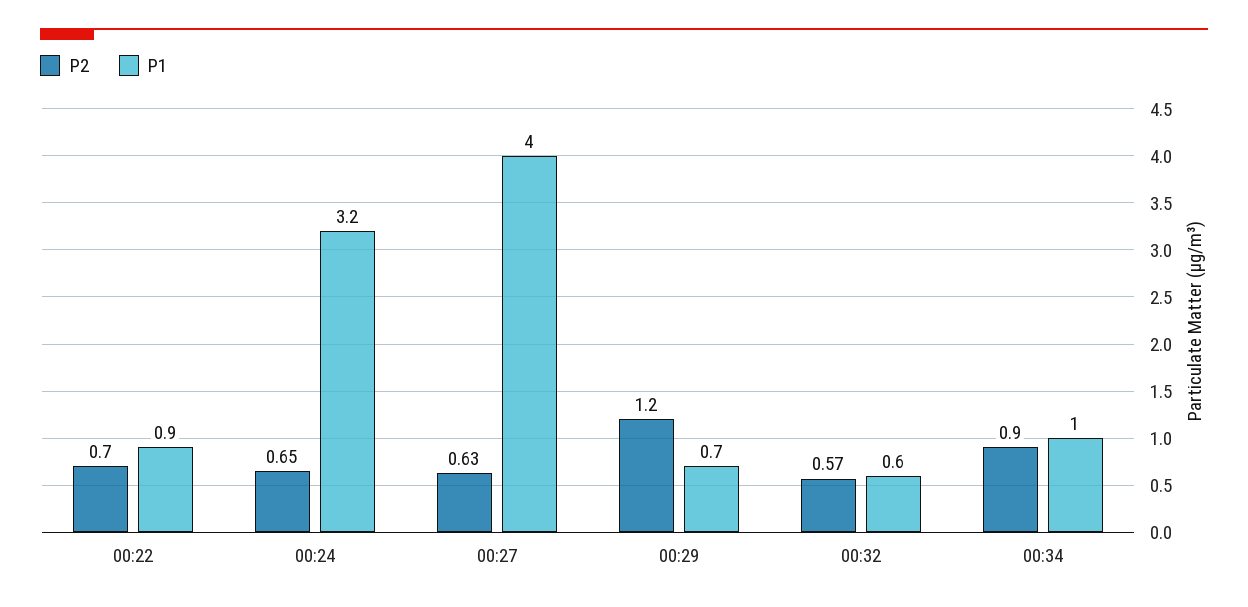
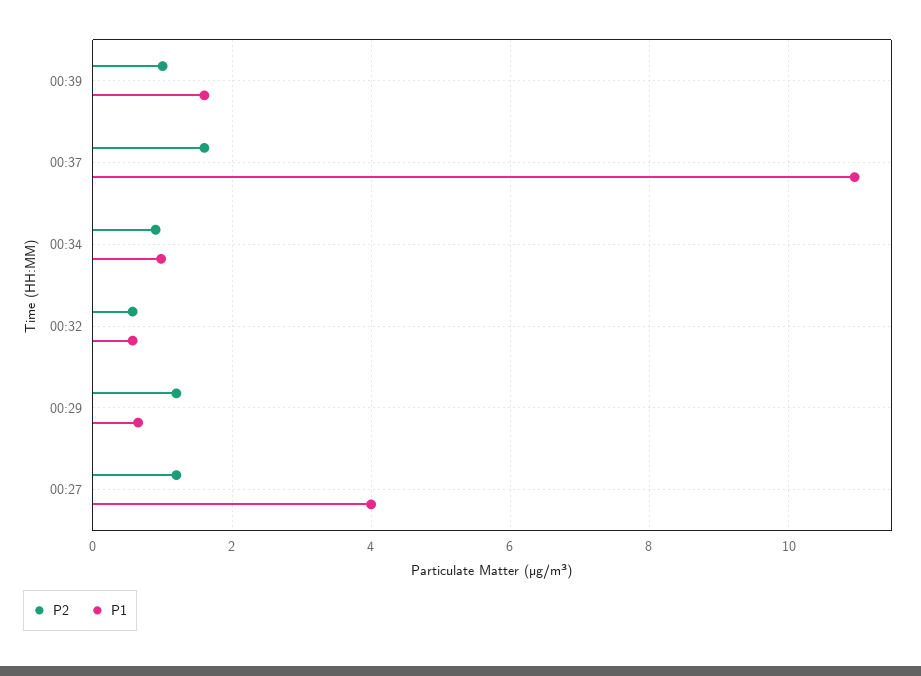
P2, 00:22: 0.7 -> none
P1, 00:22: 0.9 -> none
P2, 00:24: 0.65 -> none
P1, 00:24: 3.2 -> none
P2, 00:27: 0.63 -> 1.2
P2, 00:39: none -> 1
P1, 00:39: none -> 1.6
P2, 00:37: none -> 1.6
P1, 00:37: none -> 11

